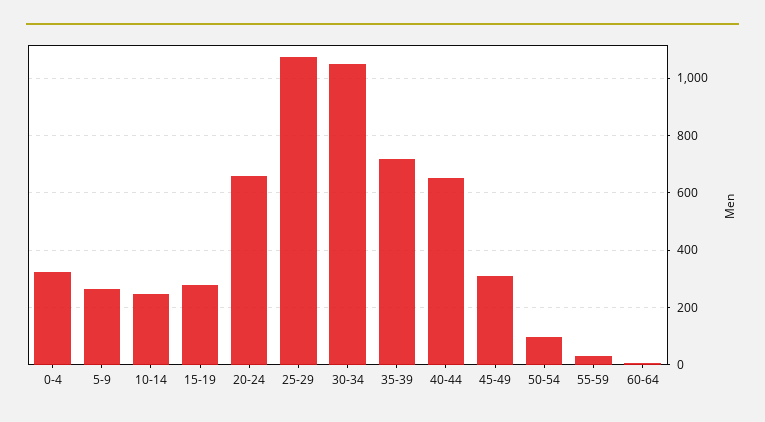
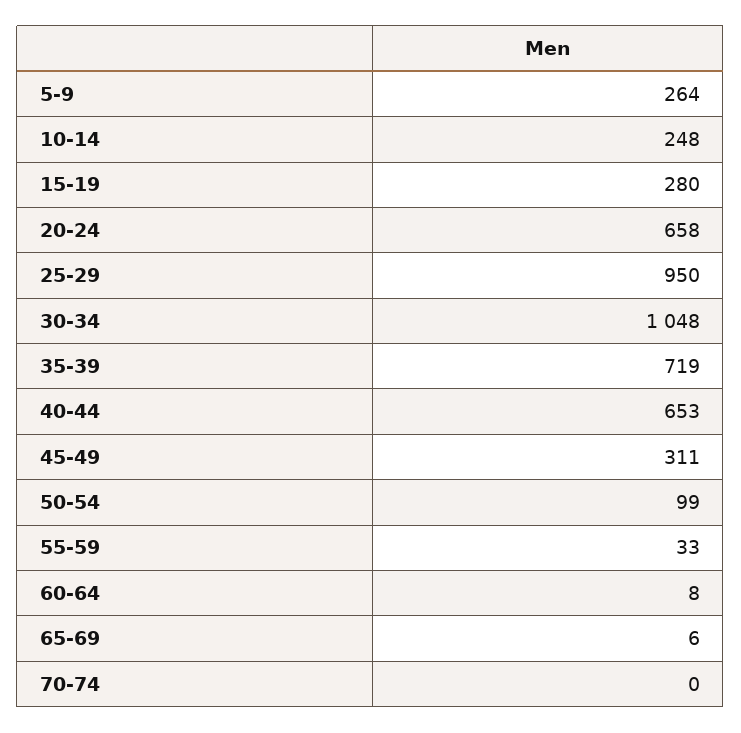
0-4: 325 -> none
25-29: 1075 -> 950
65-69: none -> 6
70-74: none -> 0

